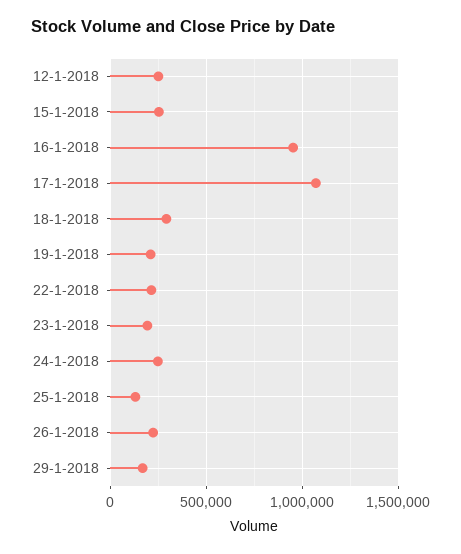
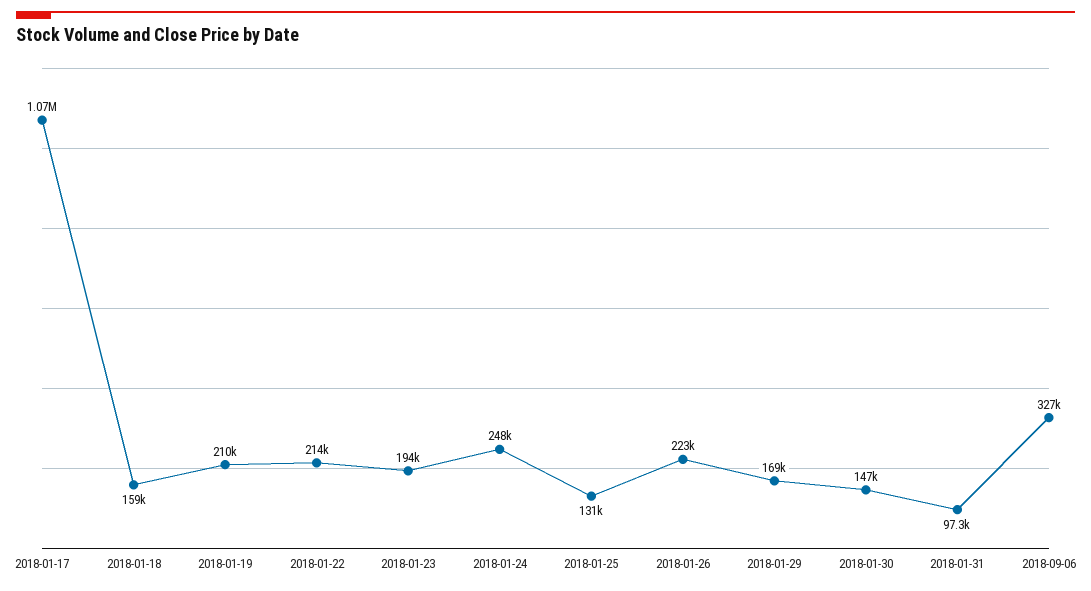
12-1-2018: 250000 -> none
15-1-2018: 250000 -> none
16-1-2018: 950000 -> none
18-1-2018: 300000 -> 159000
2018-01-30: none -> 147000
2018-01-31: none -> 97300
2018-09-06: none -> 327000

